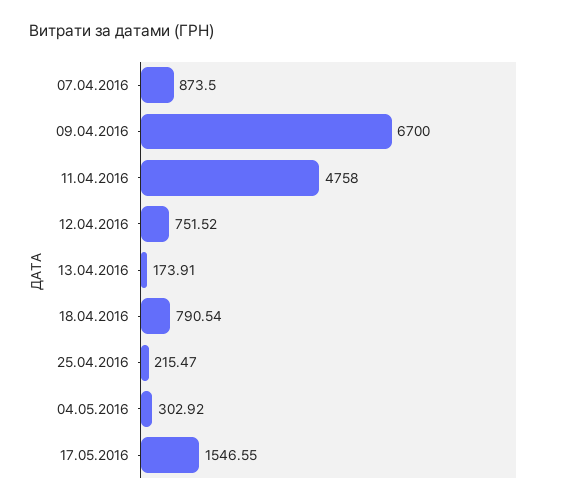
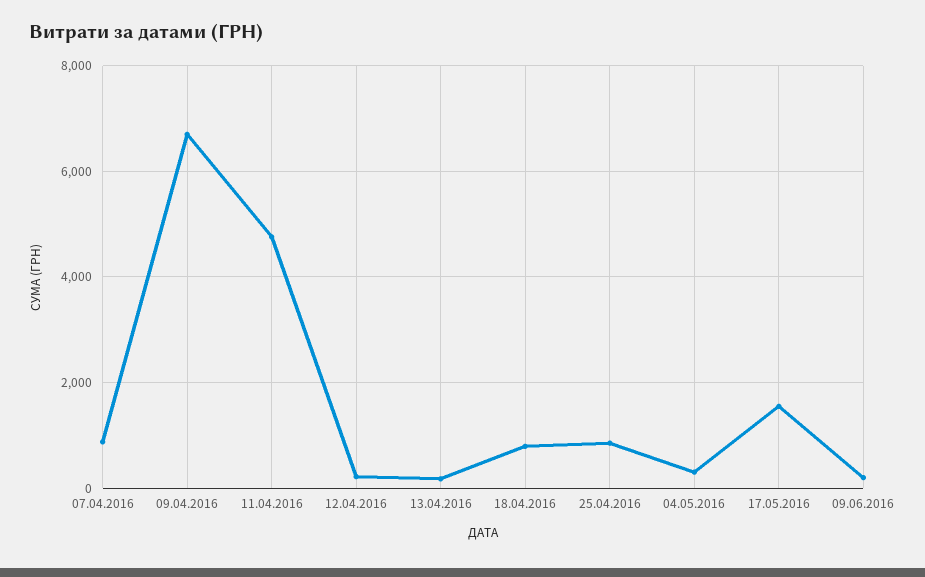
12.04.2016: 751.52 -> 200
25.04.2016: 215.47 -> 800
09.06.2016: none -> 200

